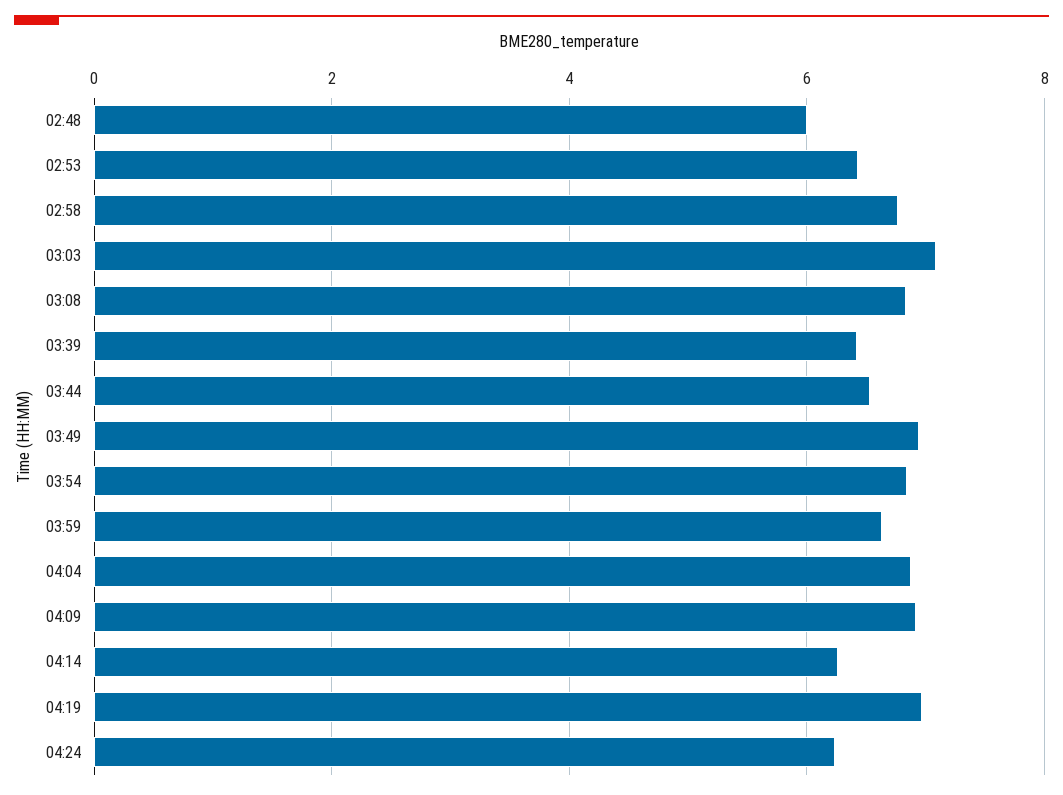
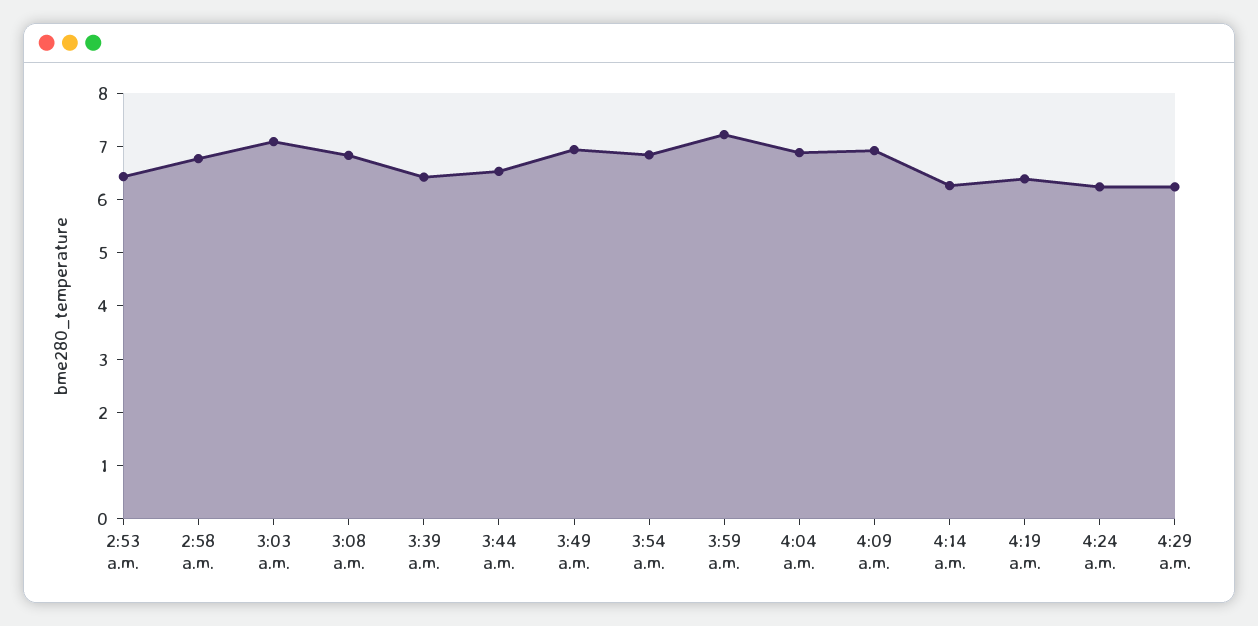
02:48: 6 -> none
03:59: 6.6 -> 7.2
04:19: 7 -> 6.4
4:29 a.m.: none -> 6.2

